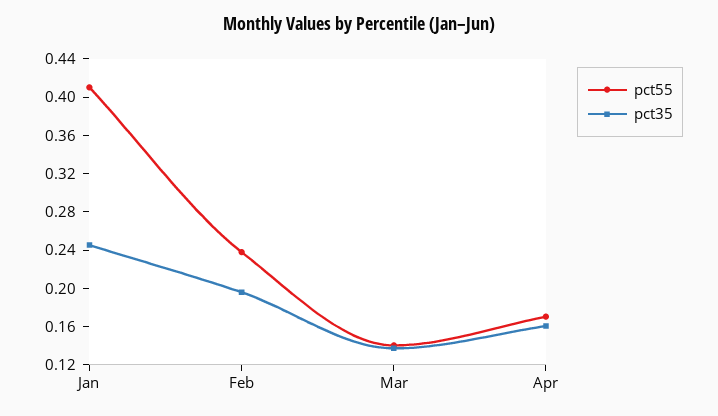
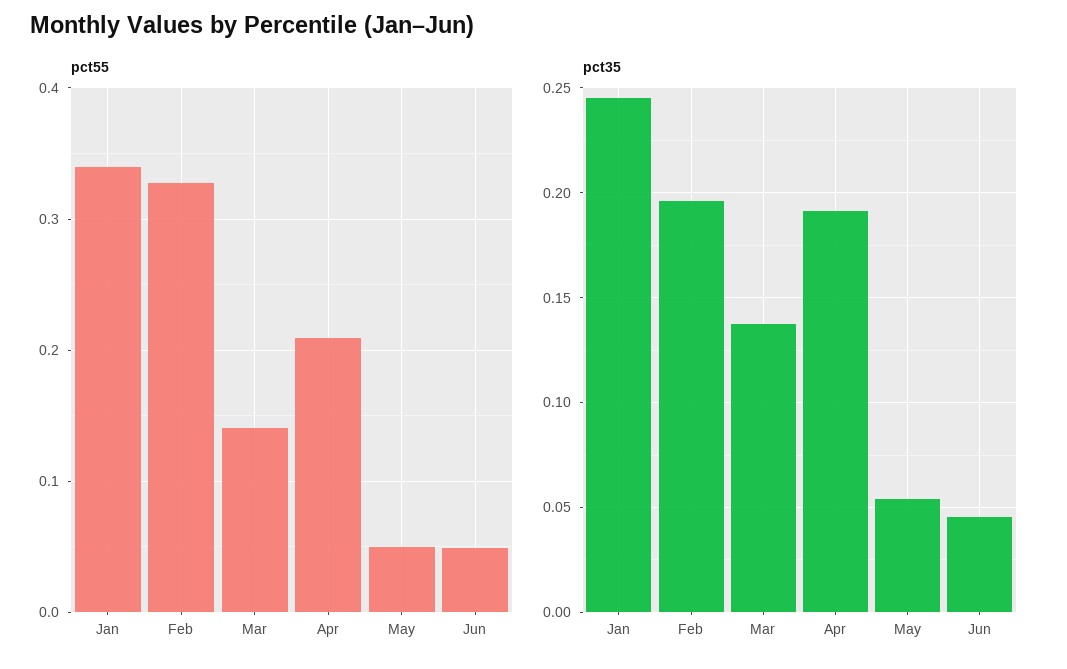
pct55, Jan: 0.41 -> 0.34
pct55, Feb: 0.24 -> 0.33
pct55, Apr: 0.17 -> 0.21
pct35, Apr: 0.16 -> 0.19
pct55, May: none -> 0.05
pct55, Jun: none -> 0.05
pct35, May: none -> 0.055
pct35, Jun: none -> 0.045

